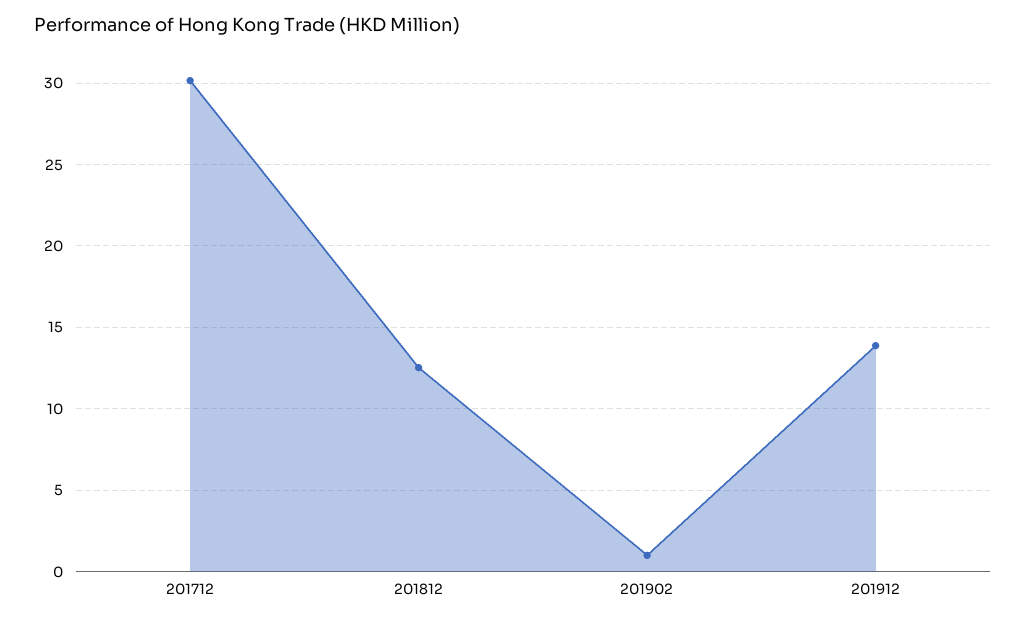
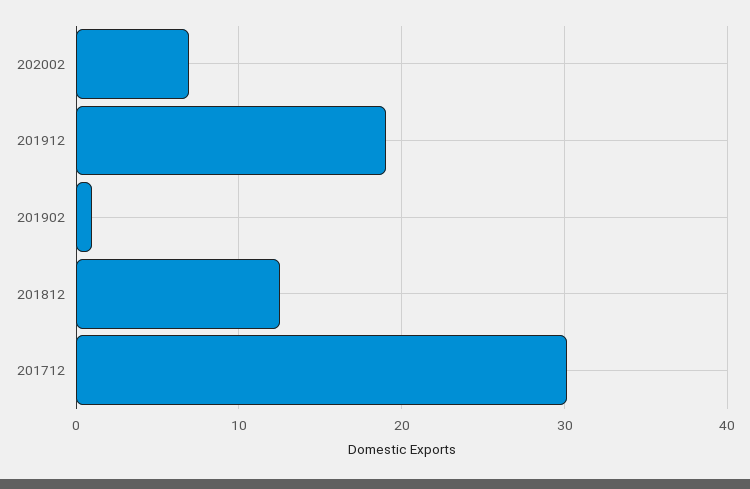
201912: 14 -> 19
202002: none -> 7

